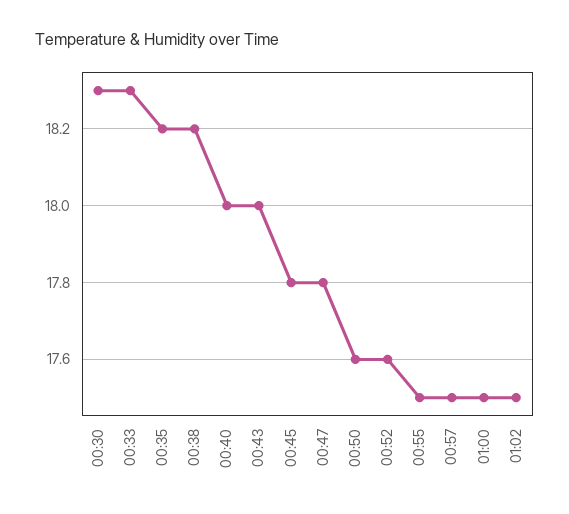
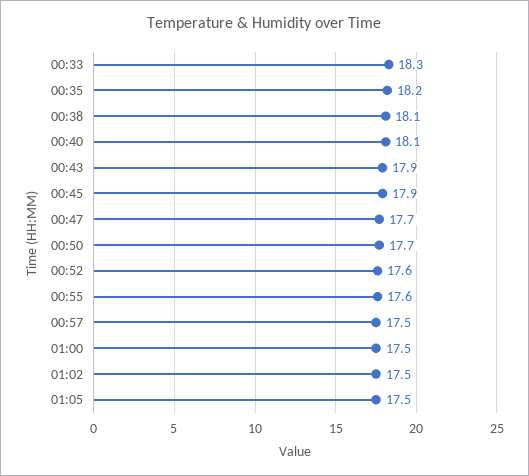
00:30: 18.3 -> none
00:38: 18.2 -> 18.1
00:40: 18 -> 18.1
00:43: 18 -> 17.9
00:45: 17.8 -> 17.9
00:47: 17.8 -> 17.7
00:50: 17.6 -> 17.7
00:55: 17.5 -> 17.6
01:05: none -> 17.5

